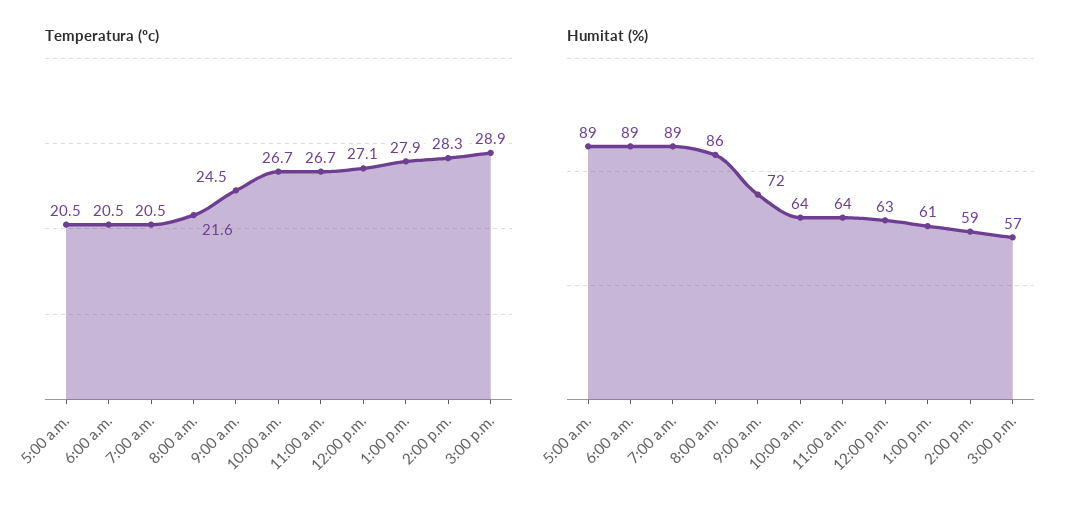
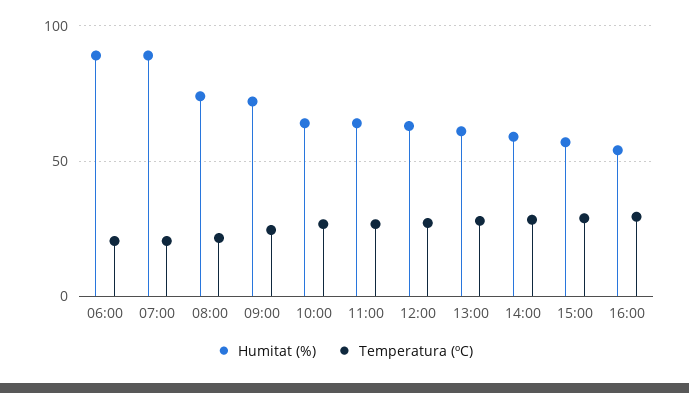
Temperatura (ºc), 5:00 a.m.: 20.5 -> none
Humitat (%), 5:00 a.m.: 89 -> none
Humitat (%), 8:00 a.m.: 86 -> 75
Humitat (%), 16:00: none -> 55
Temperatura (ºc), 16:00: none -> 30

